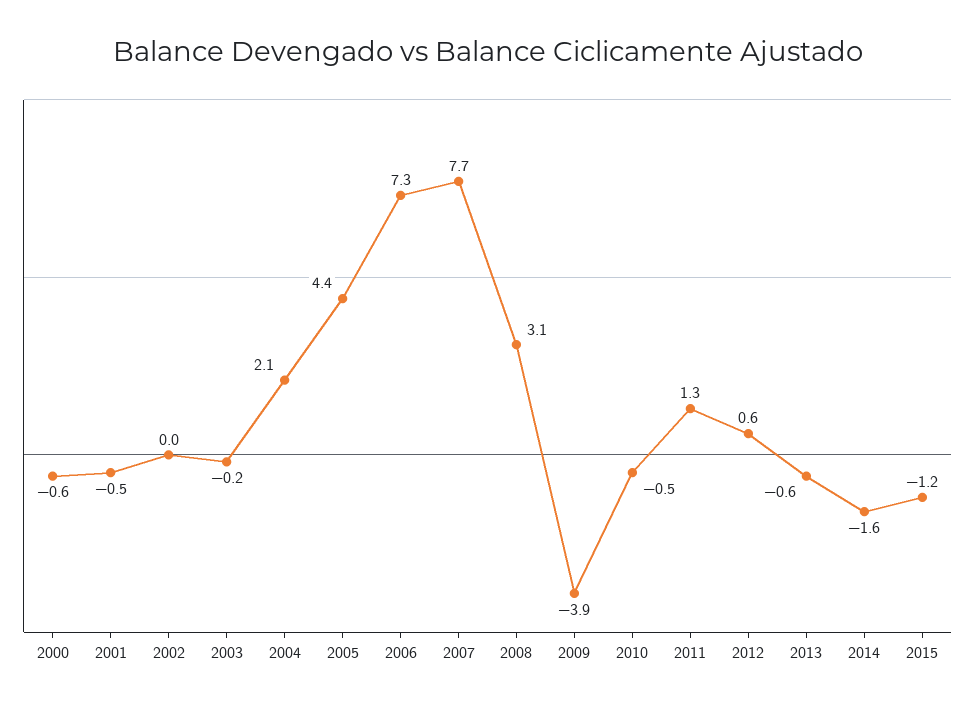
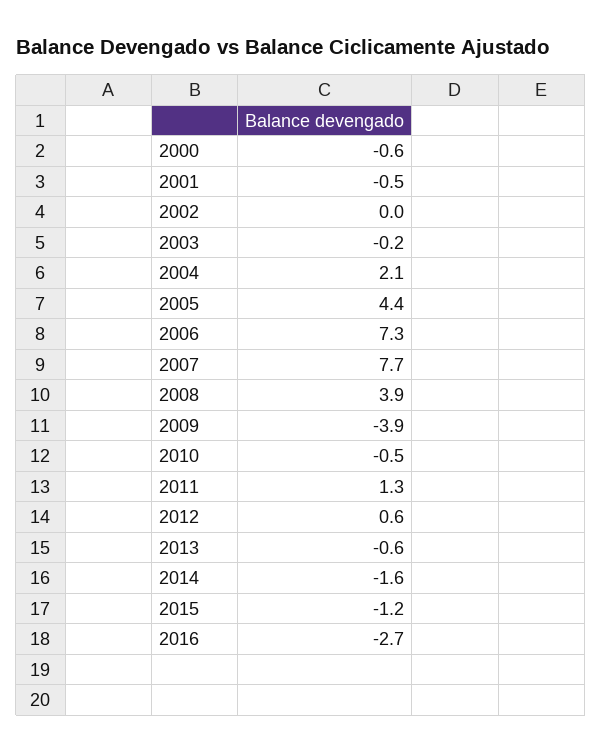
2008: 3.1 -> 3.9
2016: none -> -2.7

